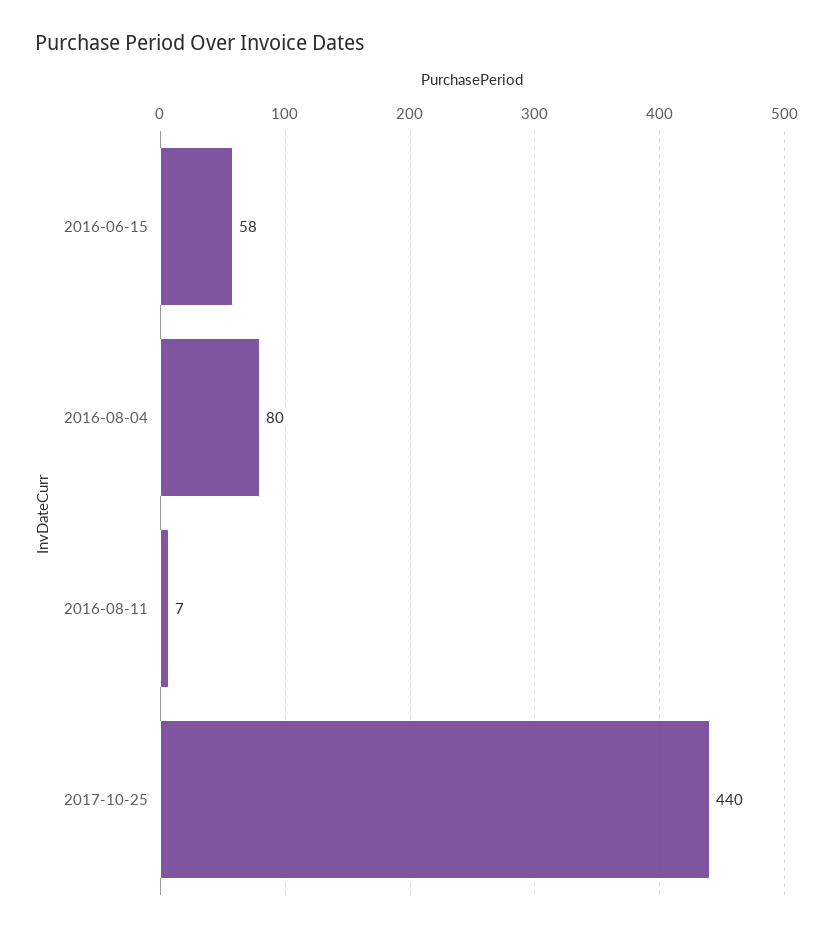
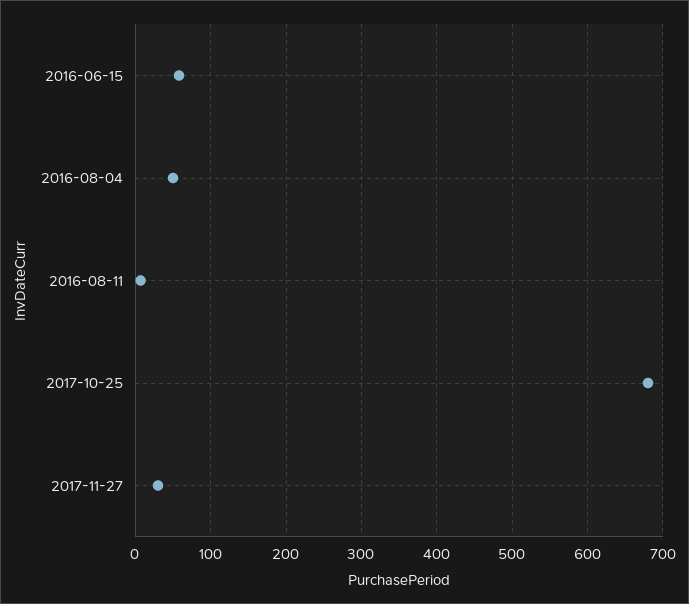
2016-08-04: 80 -> 50
2017-10-25: 440 -> 680
2017-11-27: none -> 30

